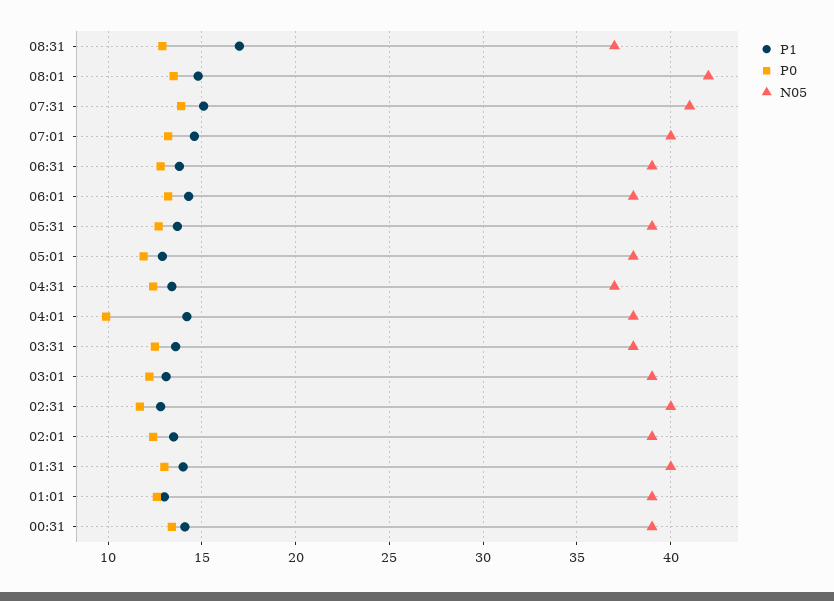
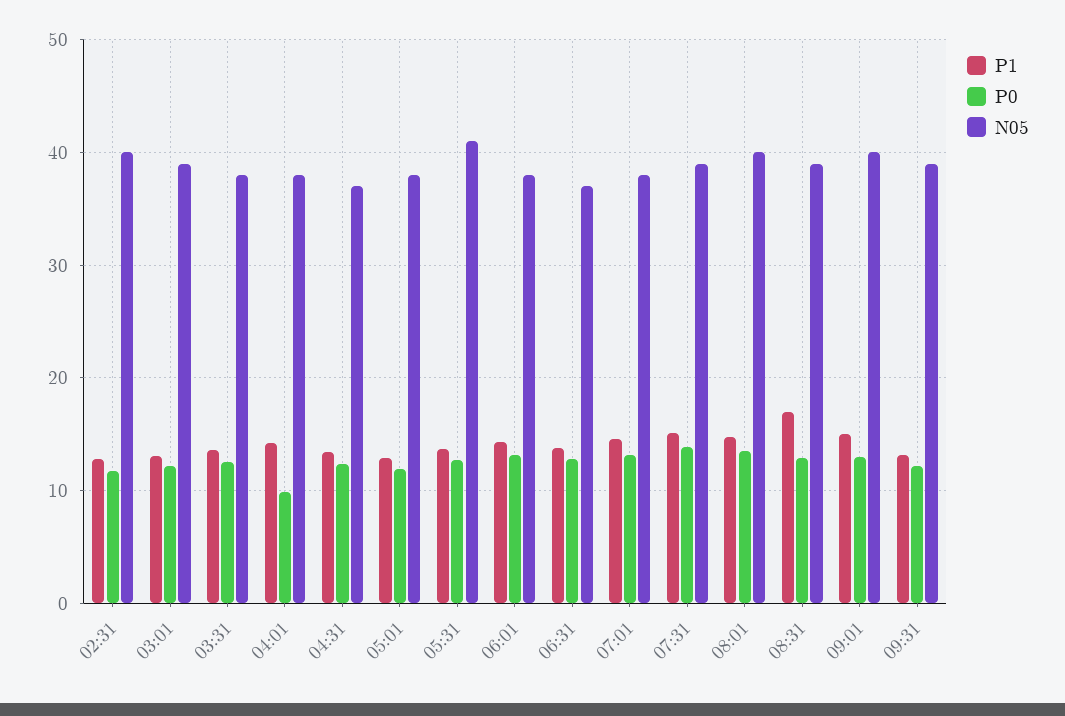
N05, 08:31: 37 -> 39
N05, 08:01: 42 -> 40
N05, 07:31: 41 -> 39
N05, 07:01: 40 -> 38
N05, 06:31: 39 -> 37
N05, 05:31: 39 -> 41
P1, 02:01: 13.5 -> none
P0, 02:01: 12.5 -> none
N05, 02:01: 39 -> none
P1, 01:31: 14 -> none
P0, 01:31: 13 -> none
N05, 01:31: 40 -> none
P1, 01:01: 13 -> none
P0, 01:01: 12.5 -> none
N05, 01:01: 39 -> none
P1, 00:31: 14 -> none
P0, 00:31: 13.5 -> none
N05, 00:31: 39 -> none
P1, 09:01: none -> 15
P0, 09:01: none -> 13
N05, 09:01: none -> 40
P1, 09:31: none -> 13
P0, 09:31: none -> 12
N05, 09:31: none -> 39

